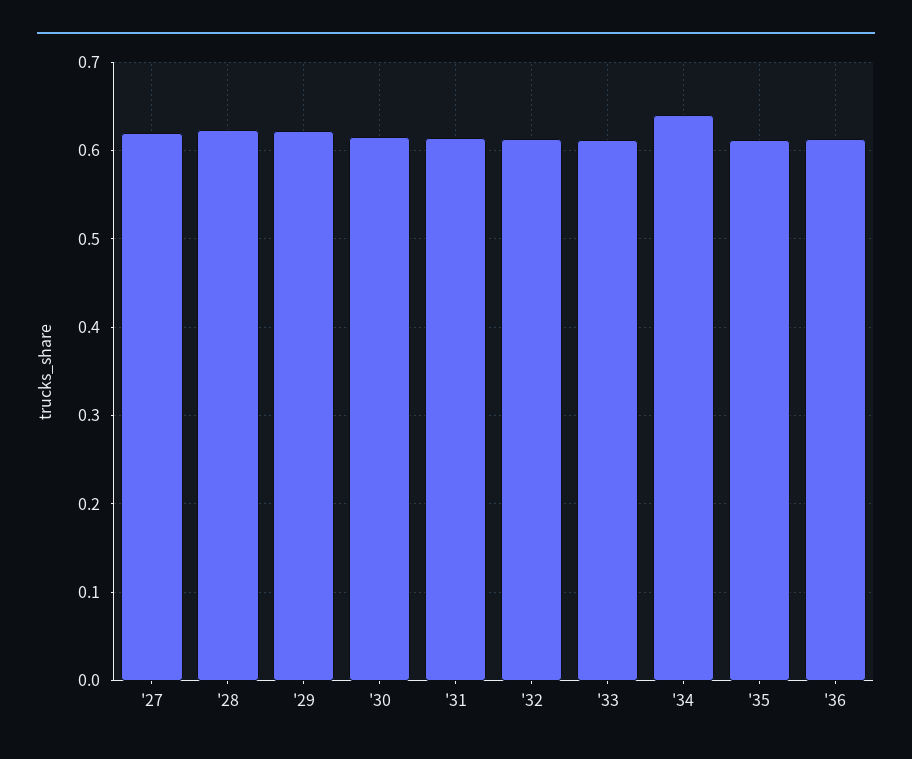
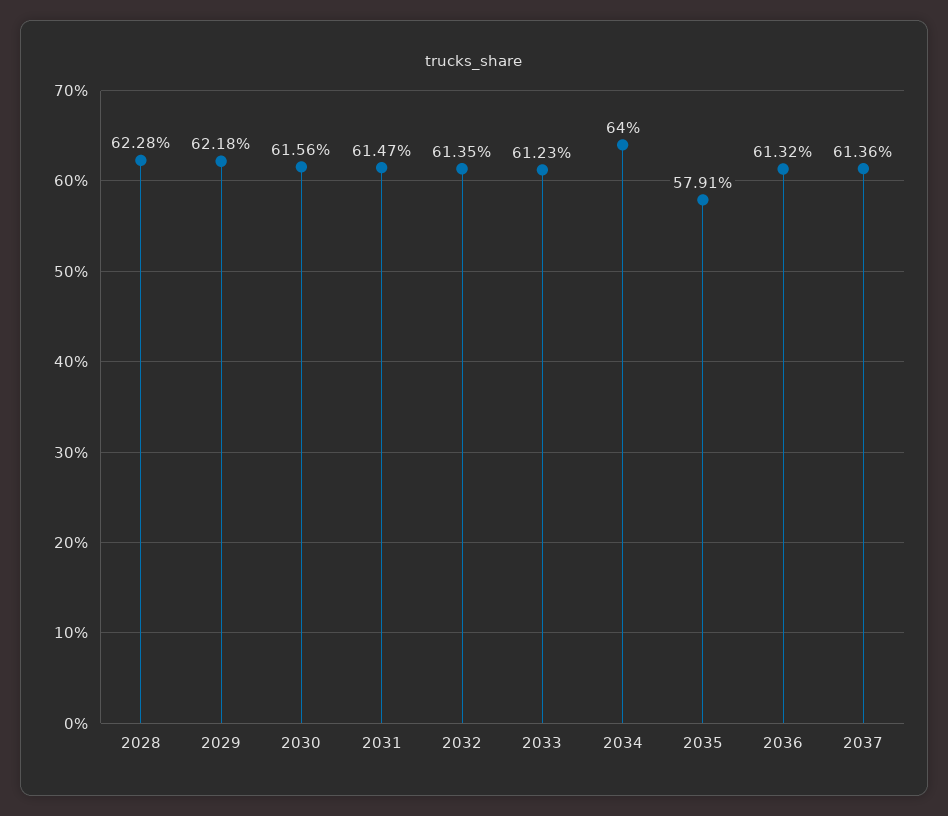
'27: 0.62 -> none
'35: 0.61 -> 0.5791
2037: none -> 0.6136

